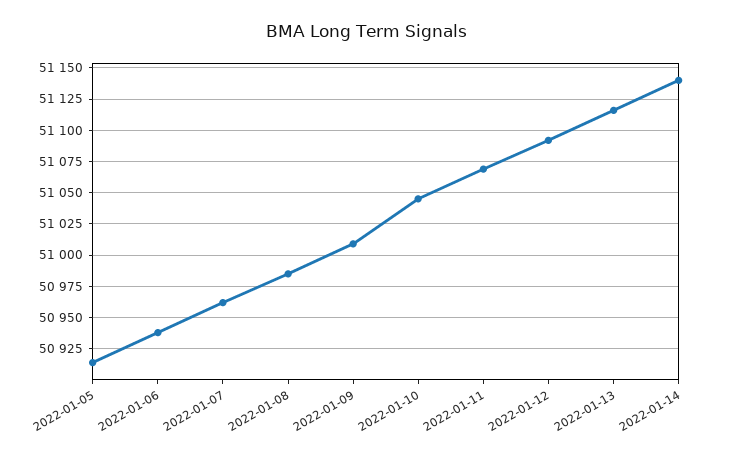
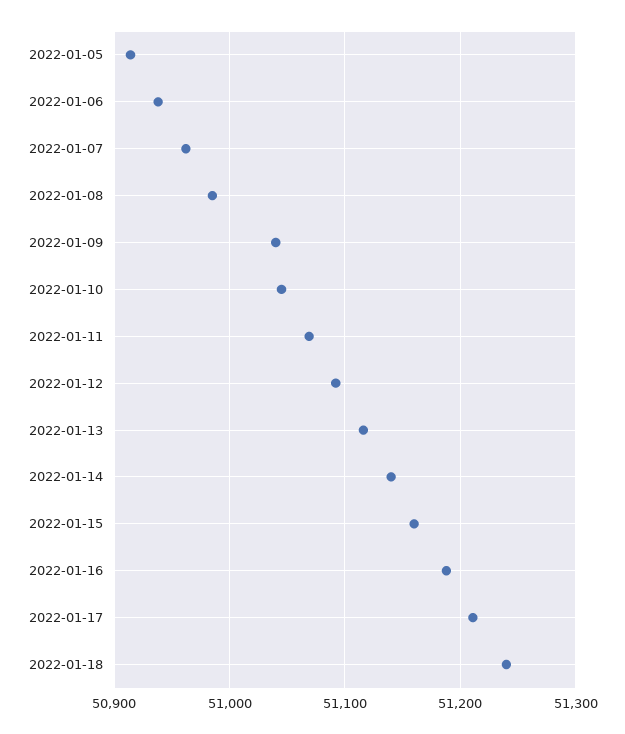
2022-01-09: 51010 -> 51040
2022-01-15: none -> 51160
2022-01-16: none -> 51190
2022-01-17: none -> 51210
2022-01-18: none -> 51240

